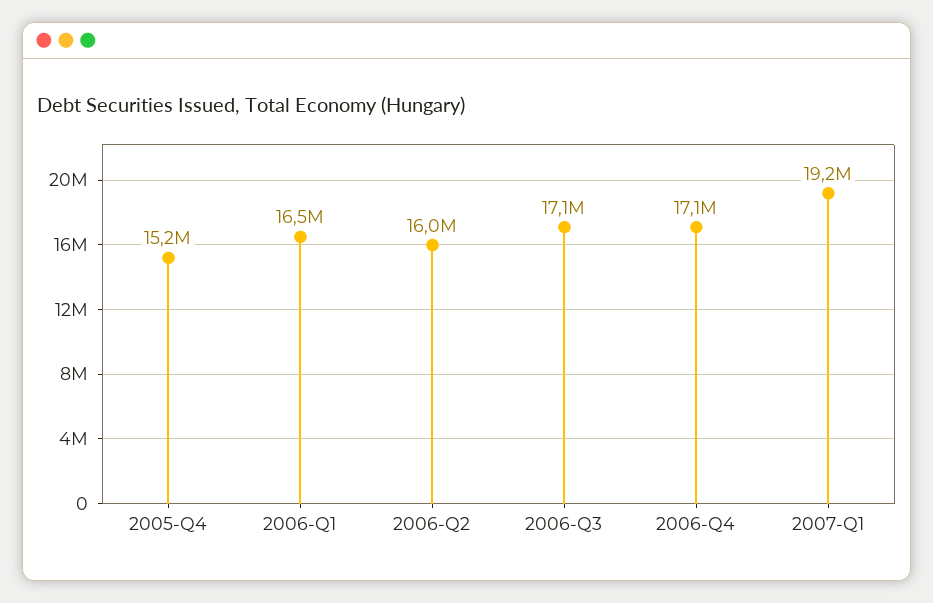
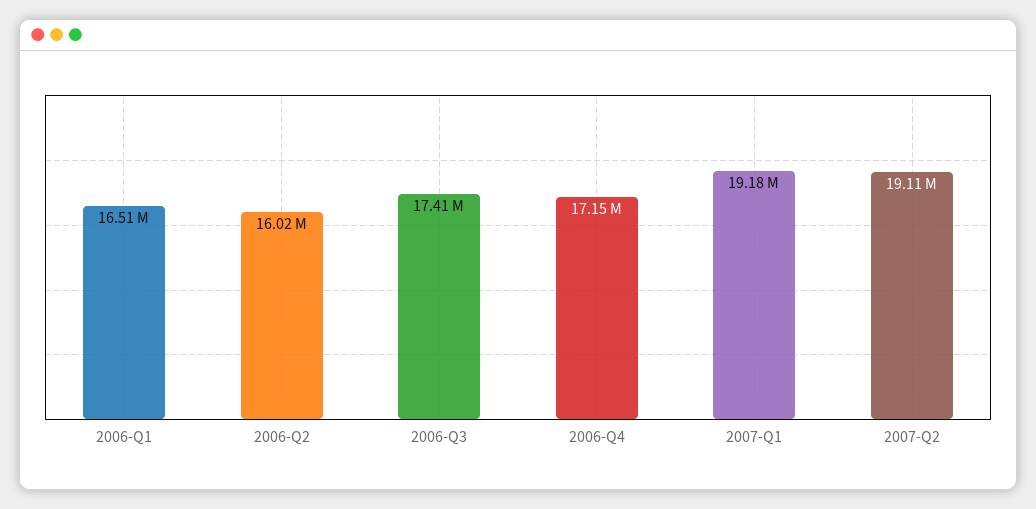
2005-Q4: 15200000 -> none
2006-Q3: 17100000 -> 17410000
2007-Q2: none -> 19110000

